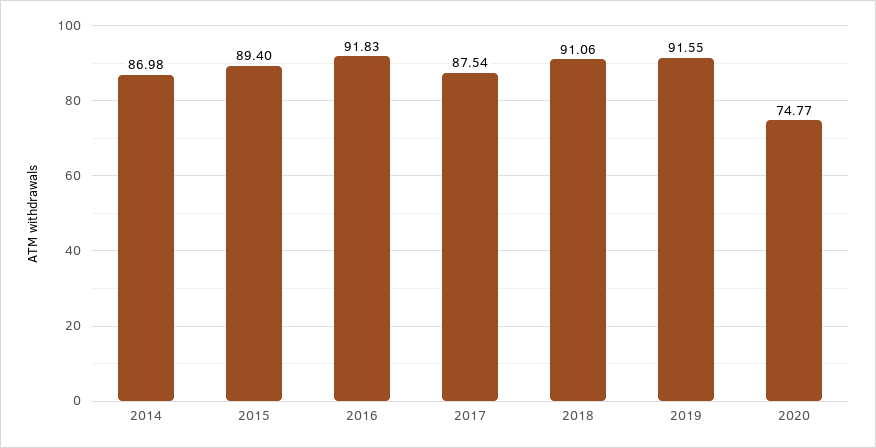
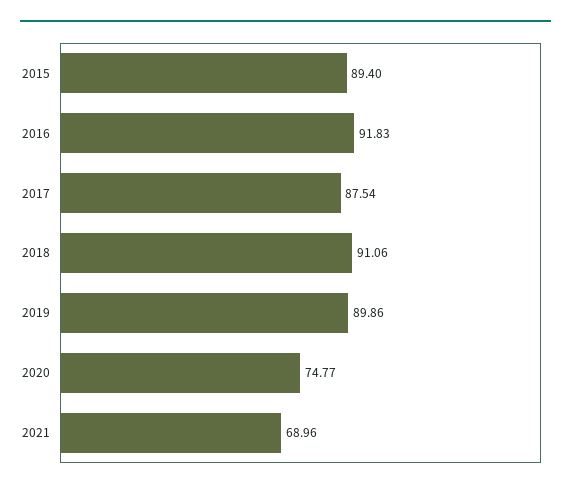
2014: 86.98 -> none
2019: 91.55 -> 89.86
2021: none -> 68.96

